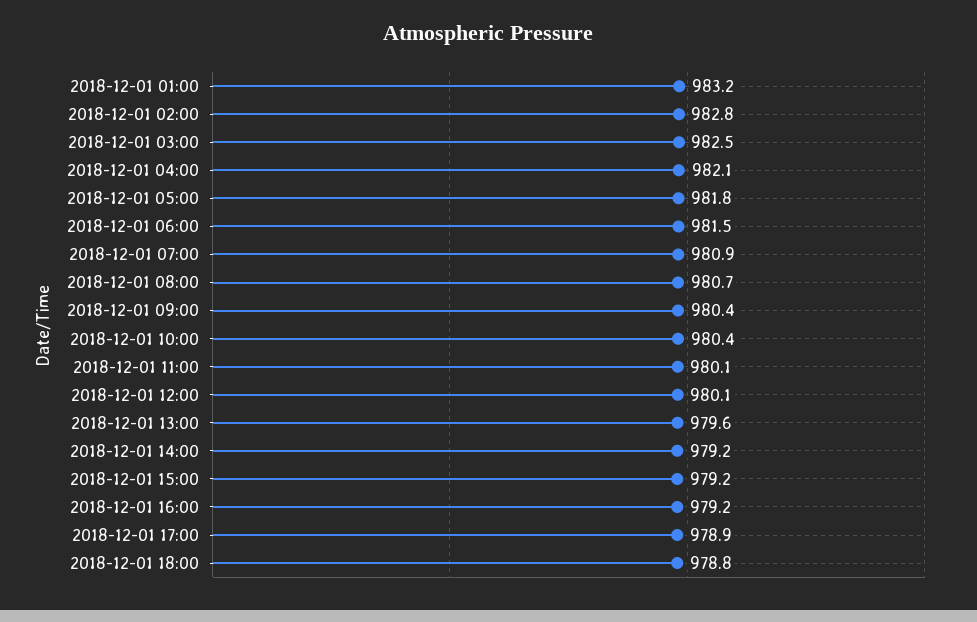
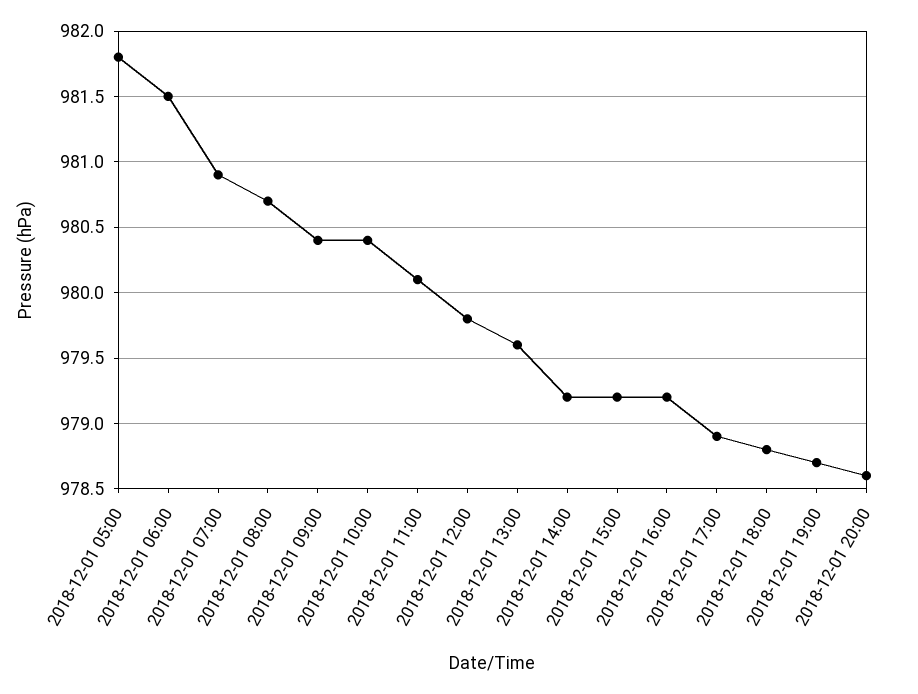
2018-12-01 01:00: 983.2 -> none
2018-12-01 02:00: 982.8 -> none
2018-12-01 03:00: 982.5 -> none
2018-12-01 04:00: 982.1 -> none
2018-12-01 12:00: 980.1 -> 979.8
2018-12-01 19:00: none -> 978.7
2018-12-01 20:00: none -> 978.6

